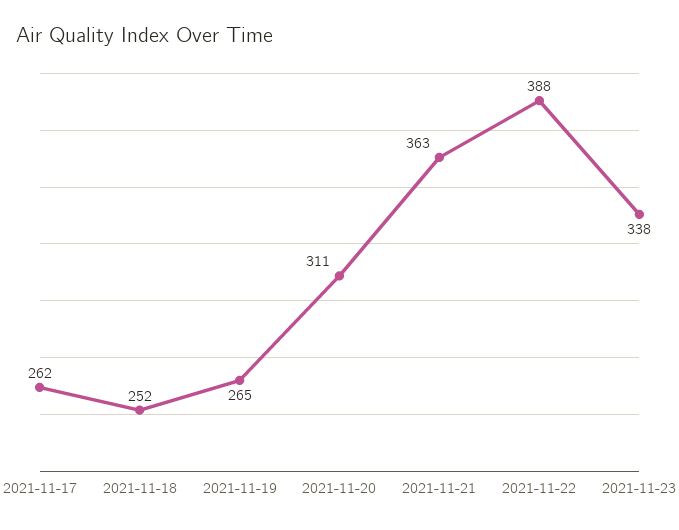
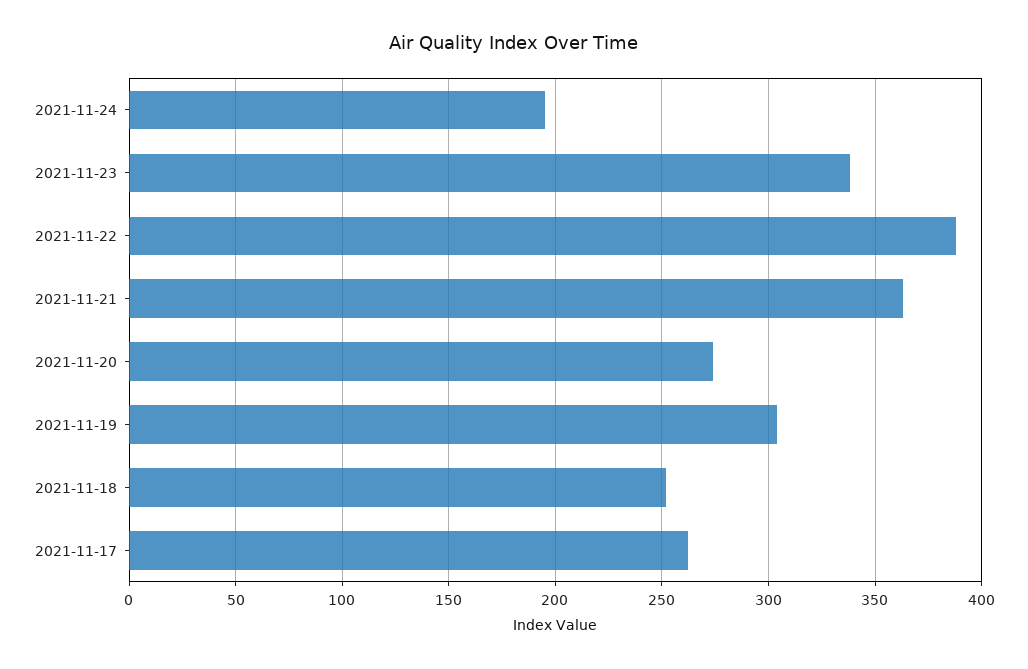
2021-11-19: 265 -> 305
2021-11-20: 311 -> 275
2021-11-24: none -> 195

